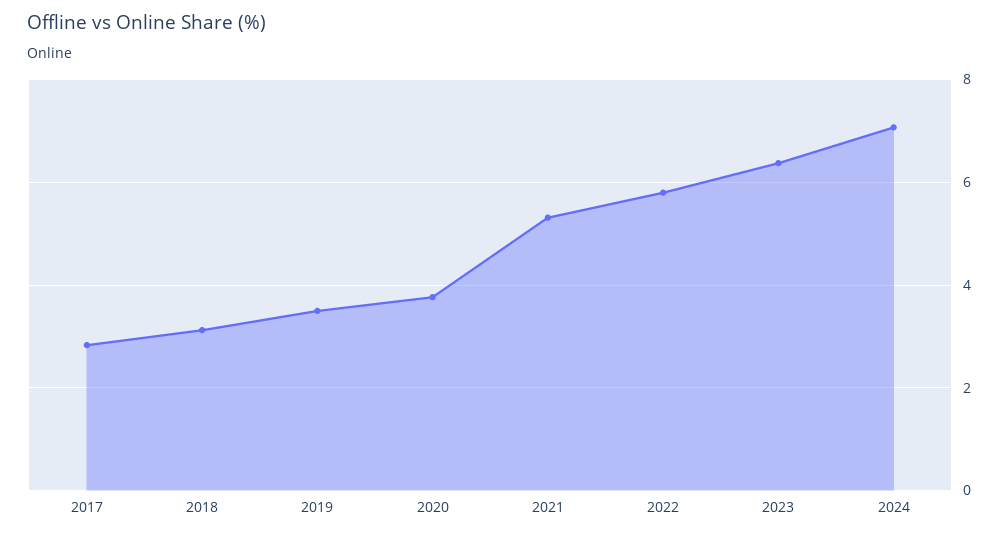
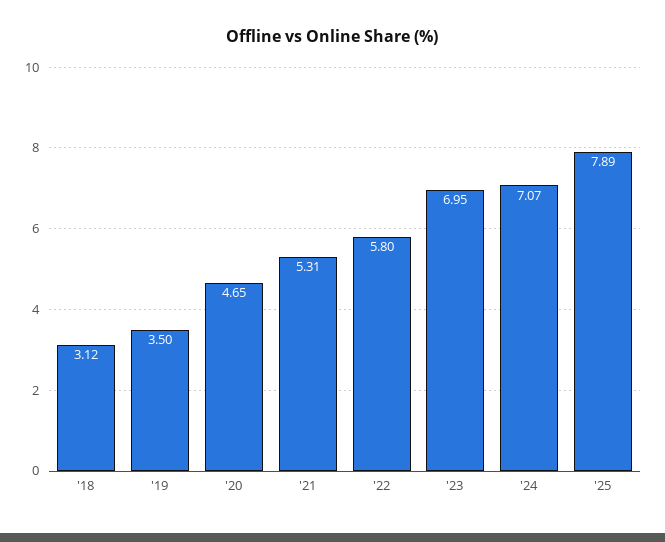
2017: 2.8 -> none
2020: 3.8 -> 4.65
2023: 6.4 -> 6.95
'25: none -> 7.89

